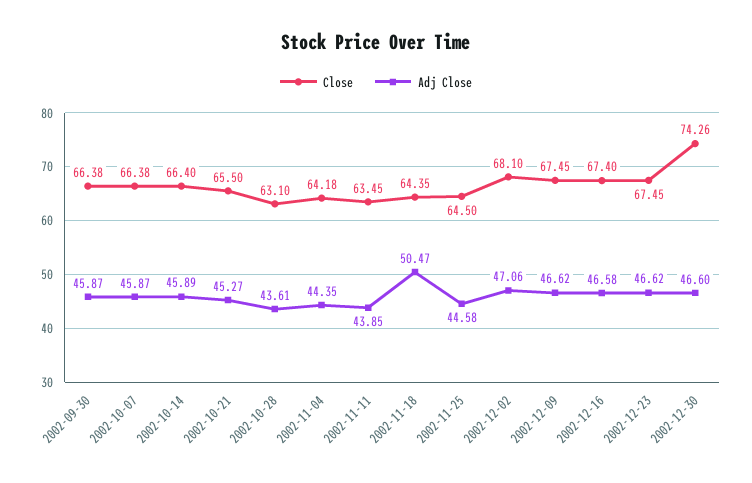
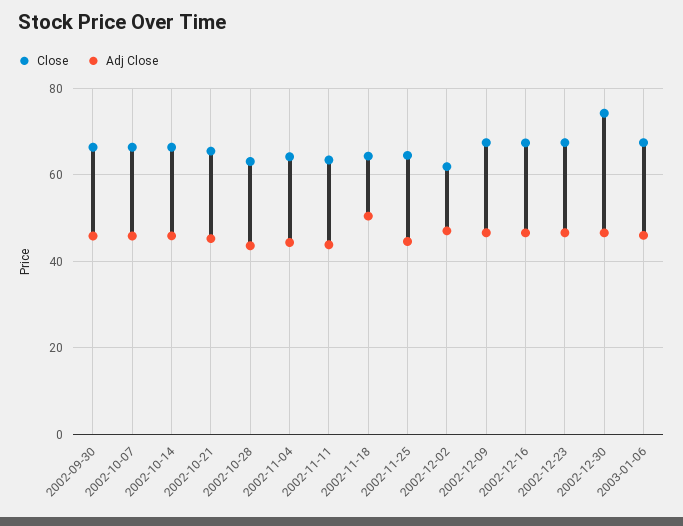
Close, 2002-12-02: 68.1 -> 62
Close, 2003-01-06: none -> 68
Adj Close, 2003-01-06: none -> 46

